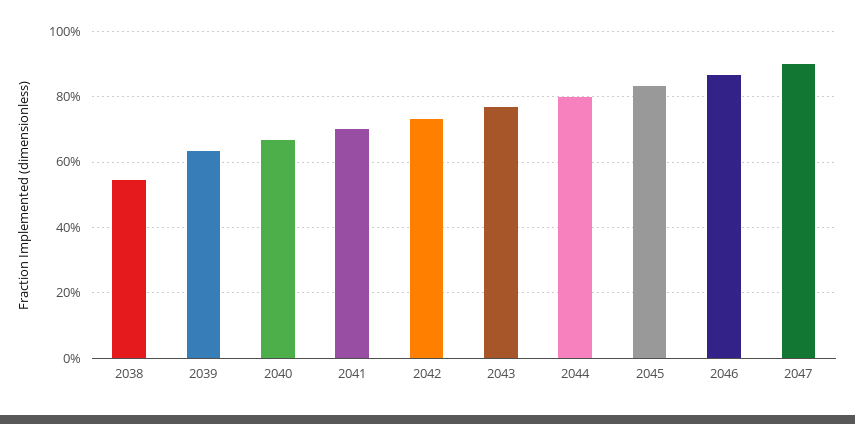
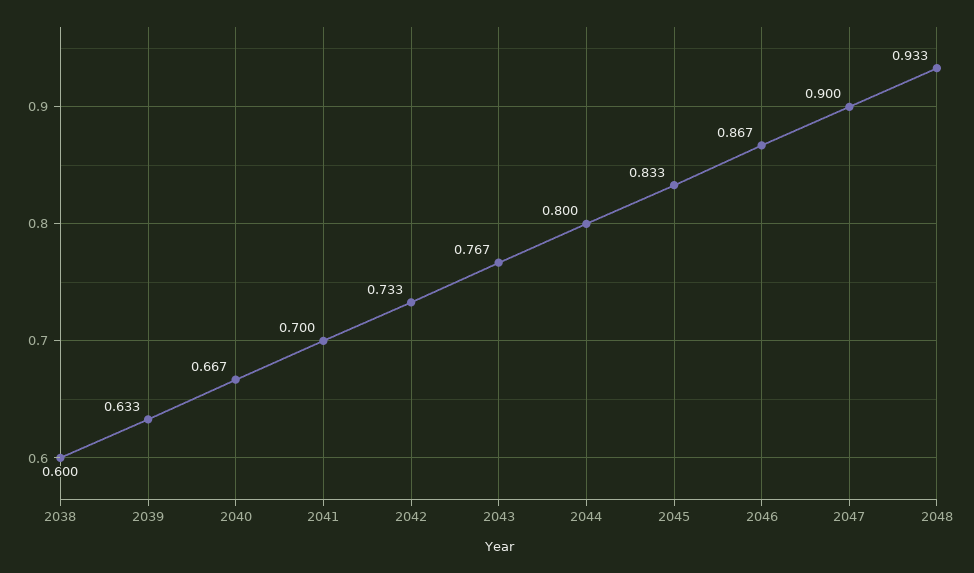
2038: 0.54 -> 0.6
2048: none -> 0.933

